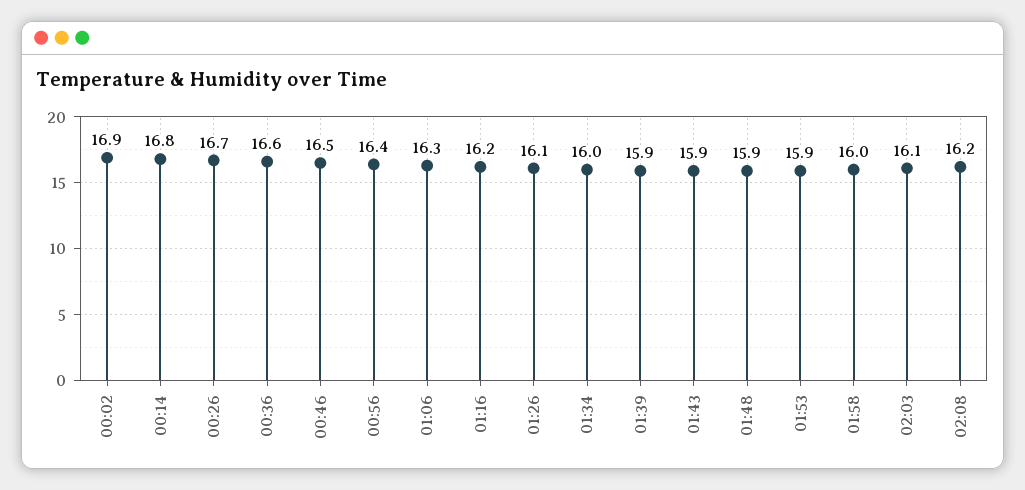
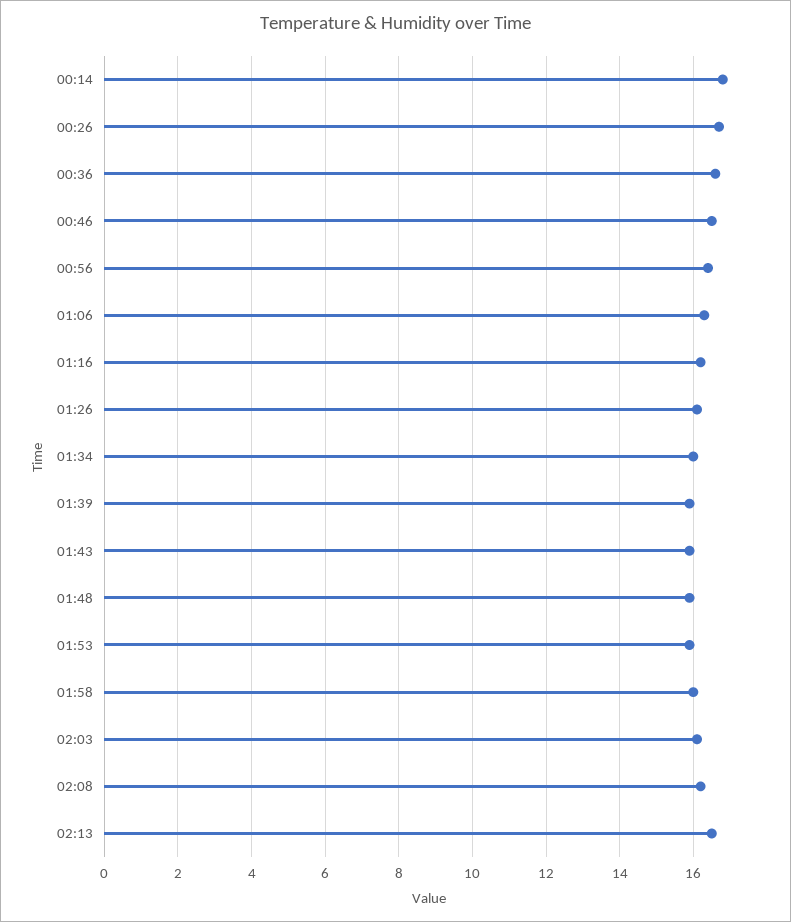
00:02: 16.9 -> none
02:13: none -> 16.5

